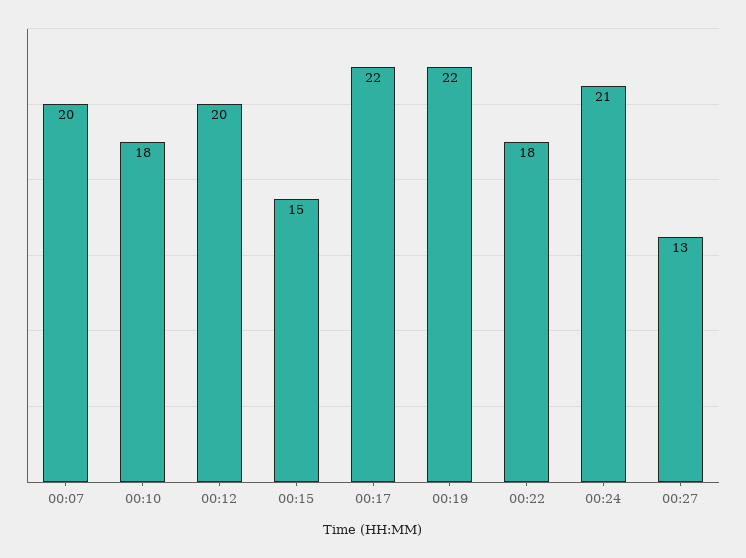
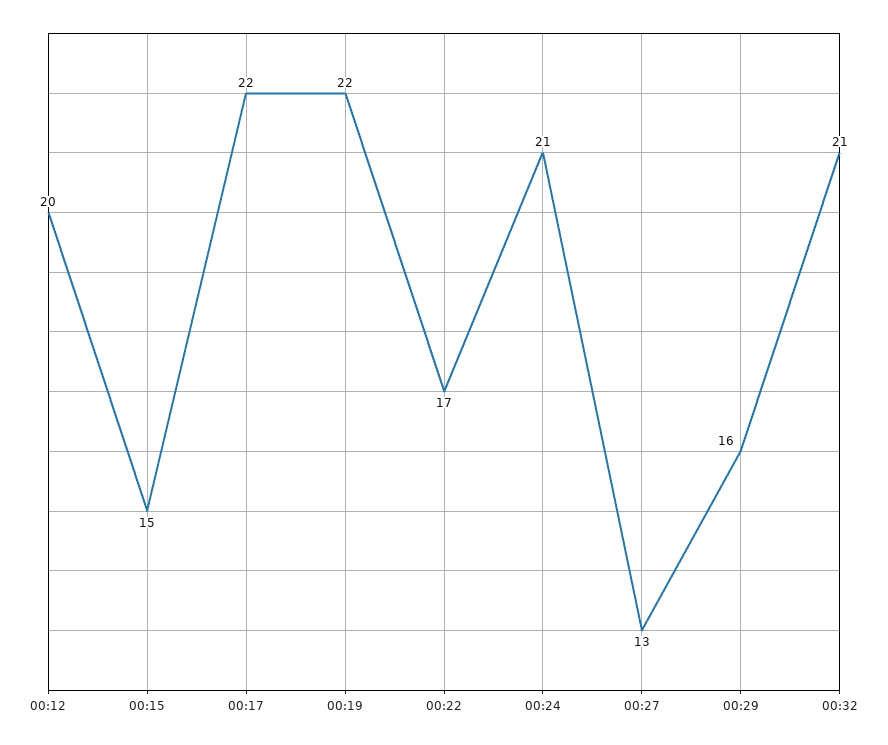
00:07: 20 -> none
00:10: 18 -> none
00:22: 18 -> 17
00:29: none -> 16
00:32: none -> 21

